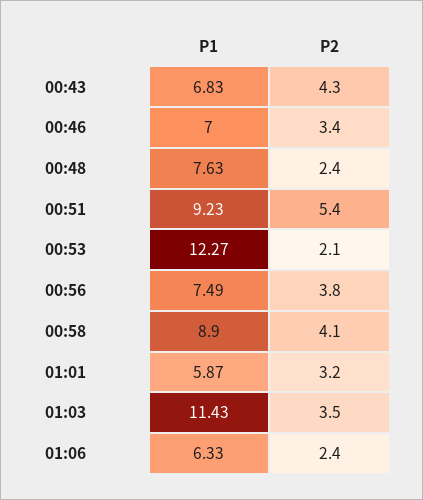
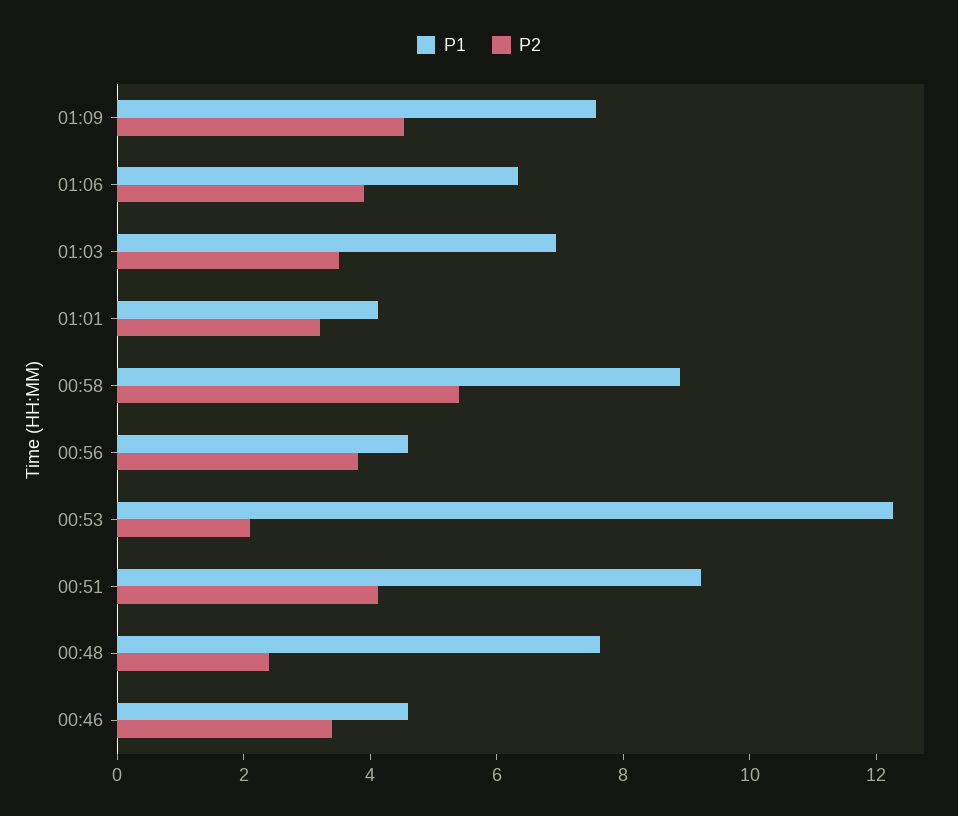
P1, 00:43: 6.83 -> none
P2, 00:43: 4.3 -> none
P1, 00:46: 7 -> 4.5
P2, 00:51: 5.4 -> 4
P1, 00:56: 7.49 -> 4.5
P2, 00:58: 4.1 -> 5.5
P1, 01:01: 5.87 -> 4
P1, 01:03: 11.43 -> 7
P2, 01:06: 2.4 -> 4
P1, 01:09: none -> 7.5
P2, 01:09: none -> 4.5

